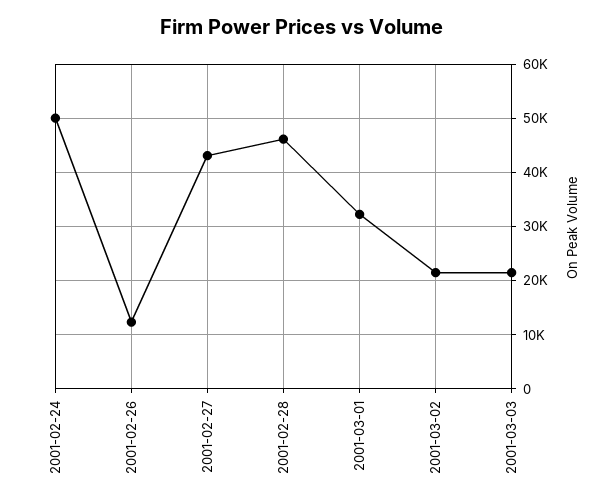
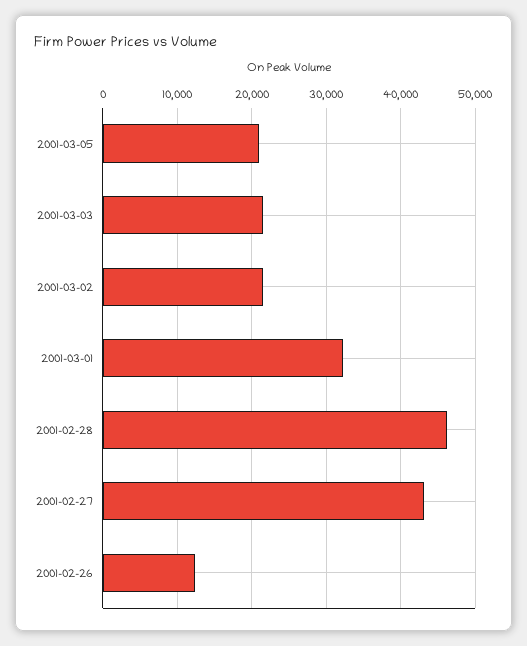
2001-02-24: 50000 -> none
2001-03-05: none -> 21000

